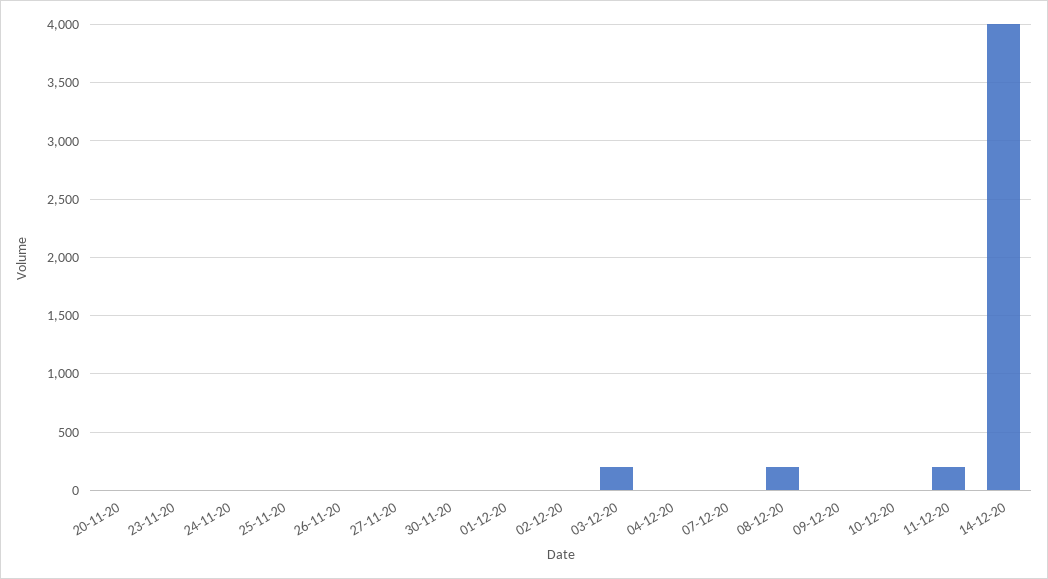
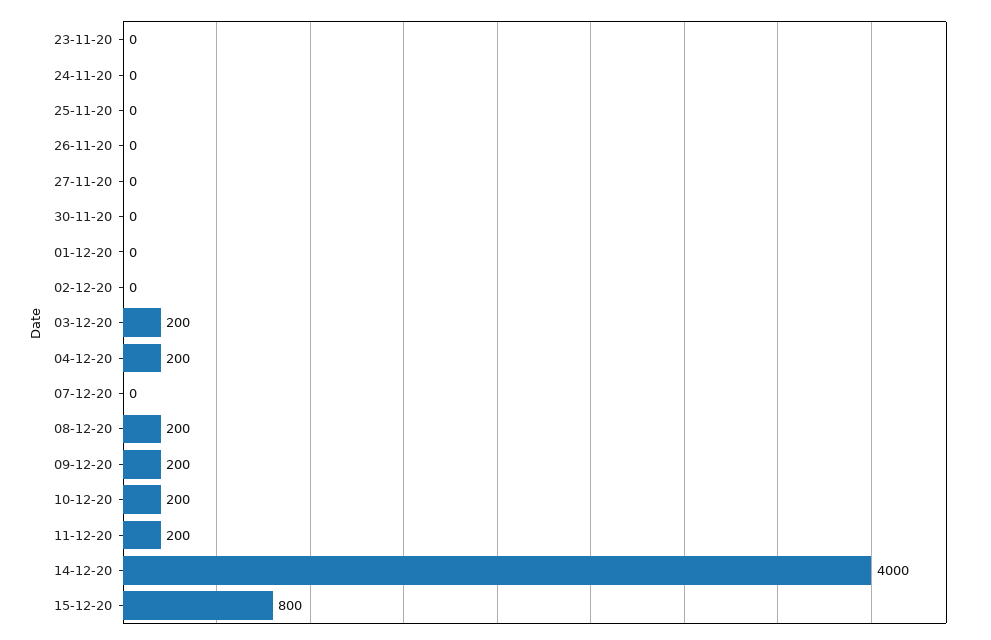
20-11-20: 0 -> none
04-12-20: 0 -> 200
09-12-20: 0 -> 200
10-12-20: 0 -> 200
15-12-20: none -> 800

